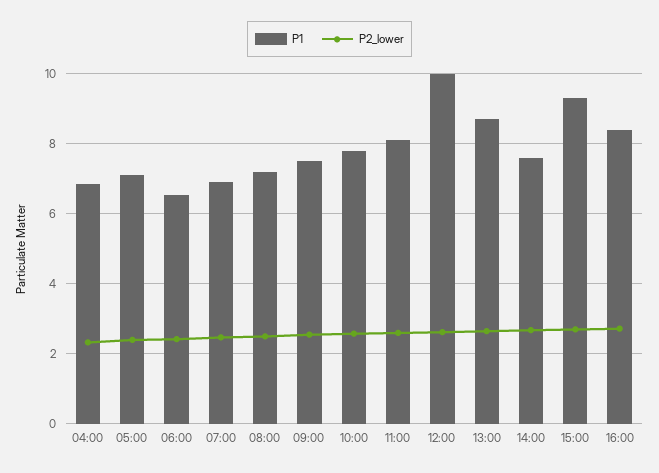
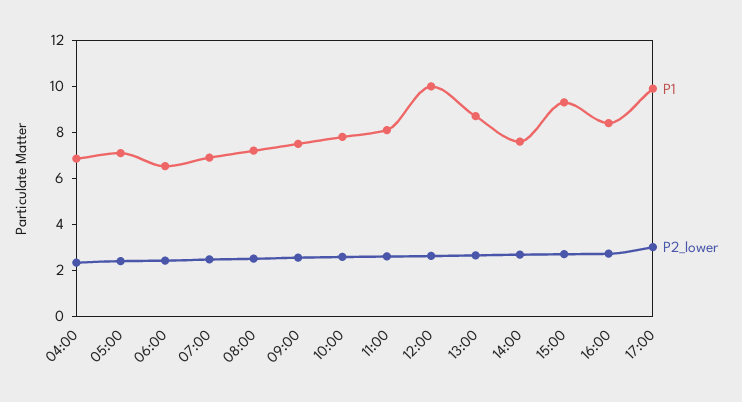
P1, 17:00: none -> 10
P2_lower, 17:00: none -> 3

